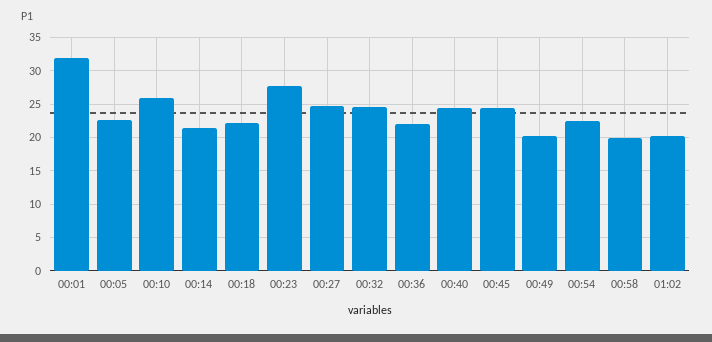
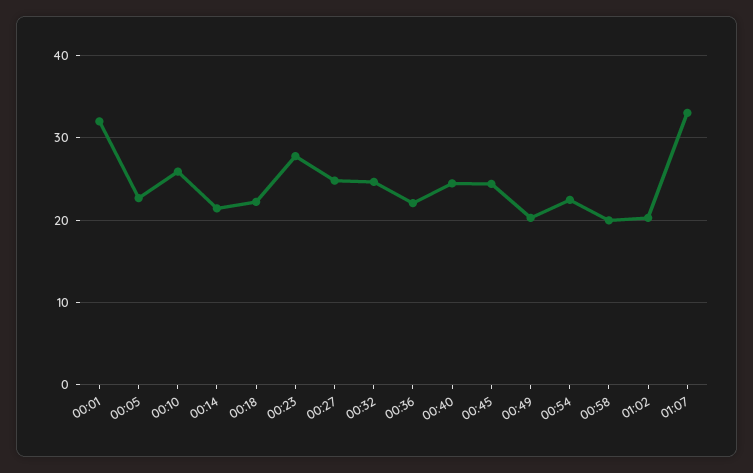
01:07: none -> 33

